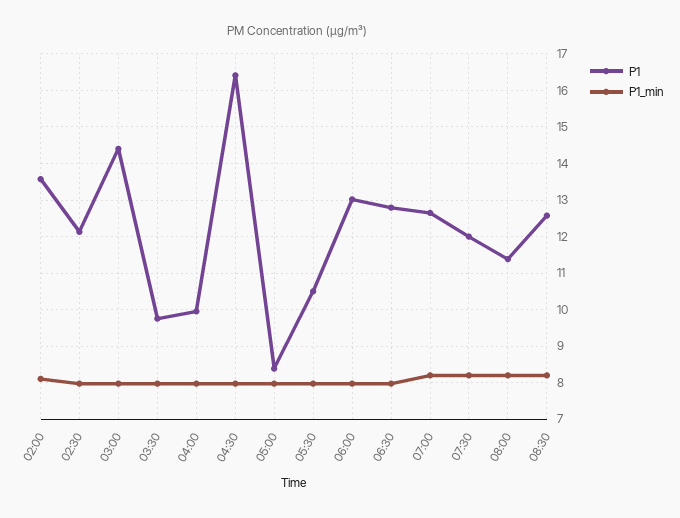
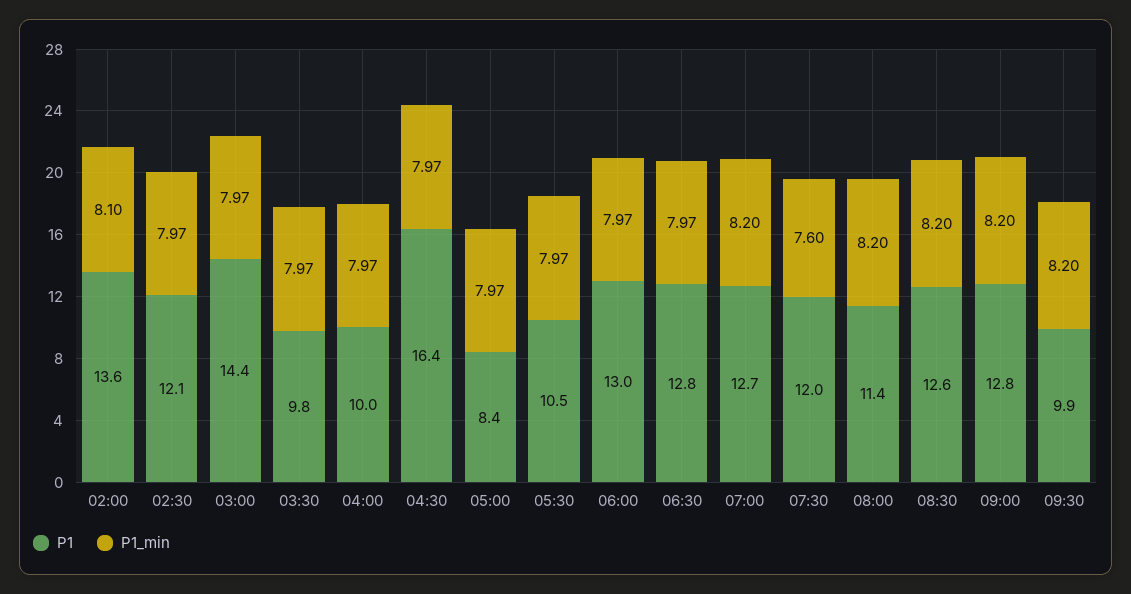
P1_min, 07:30: 8.2 -> 7.6
P1, 09:00: none -> 12.8
P1_min, 09:00: none -> 8.2
P1, 09:30: none -> 9.9
P1_min, 09:30: none -> 8.2

